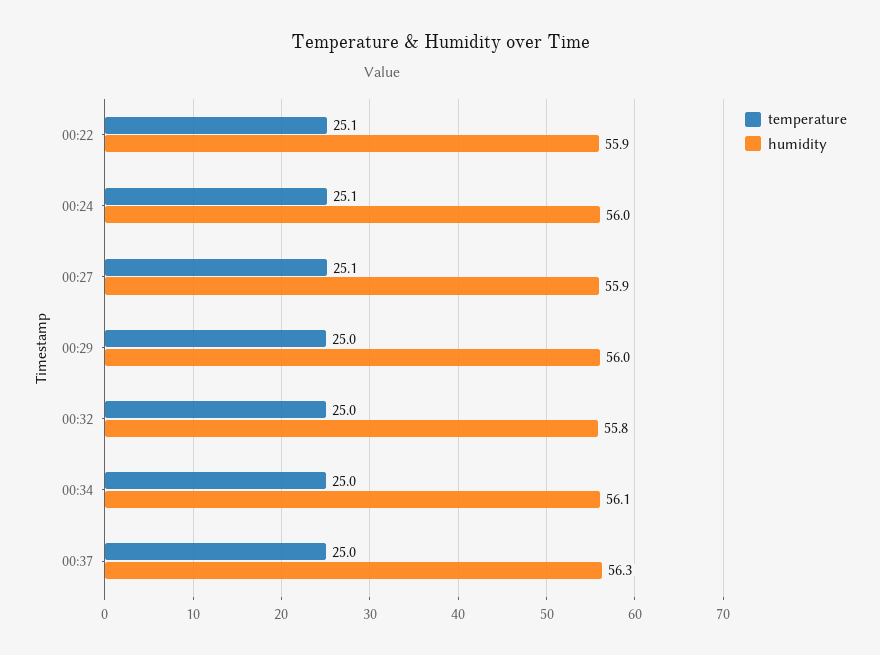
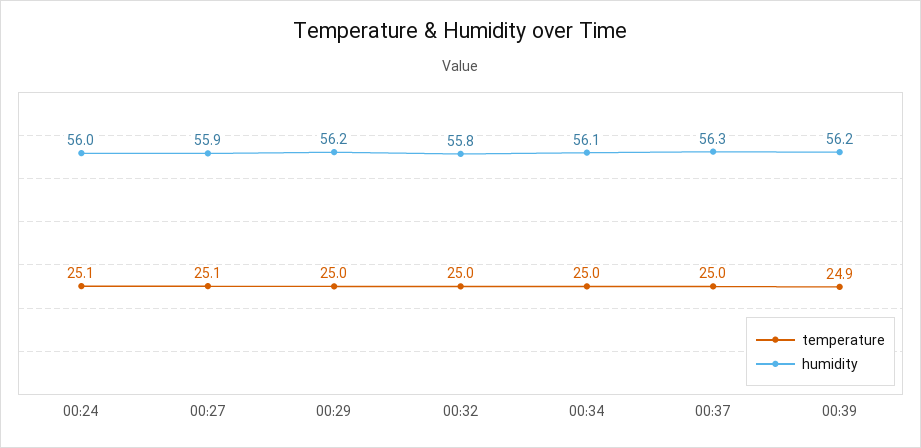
temperature, 00:22: 25.1 -> none
humidity, 00:22: 55.9 -> none
humidity, 00:29: 56 -> 56.2
temperature, 00:39: none -> 24.9
humidity, 00:39: none -> 56.2

